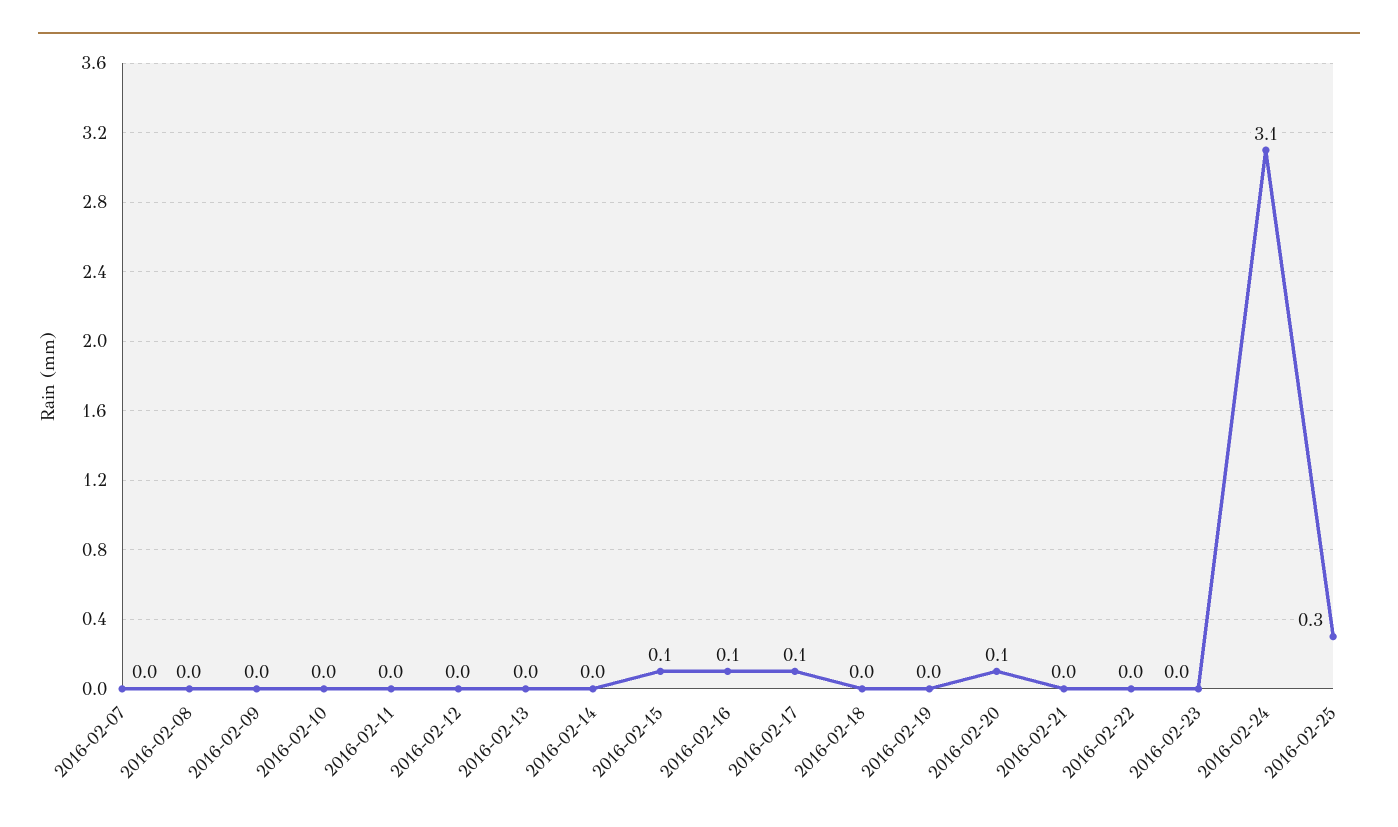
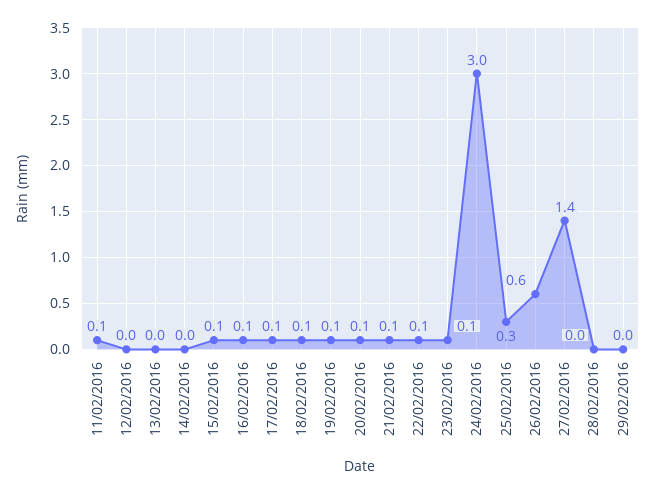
2016-02-07: 0 -> none
2016-02-08: 0 -> none
2016-02-09: 0 -> none
2016-02-10: 0 -> none
2016-02-11: 0 -> 0.1
2016-02-18: 0 -> 0.1
2016-02-19: 0 -> 0.1
2016-02-21: 0 -> 0.1
2016-02-22: 0 -> 0.1
2016-02-23: 0 -> 0.1
2016-02-24: 3.1 -> 3
26/02/2016: none -> 0.6
27/02/2016: none -> 1.4
28/02/2016: none -> 0
29/02/2016: none -> 0

